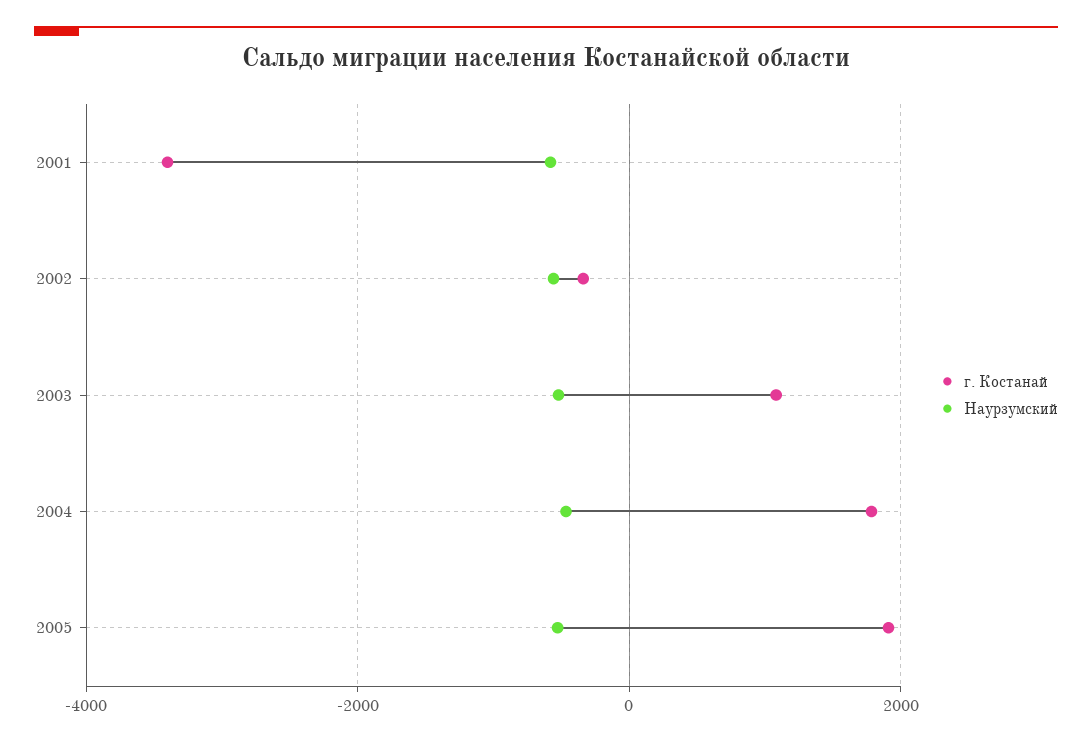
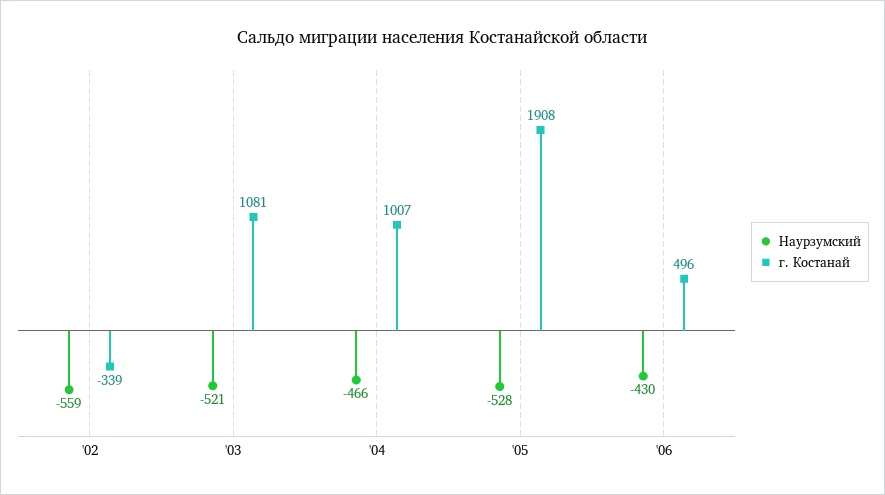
г. Костанай, 2001: -3400 -> none
Наурзумский, 2001: -600 -> none
г. Костанай, 2004: 1800 -> 1007
Наурзумский, '06: none -> -430
г. Костанай, '06: none -> 496

